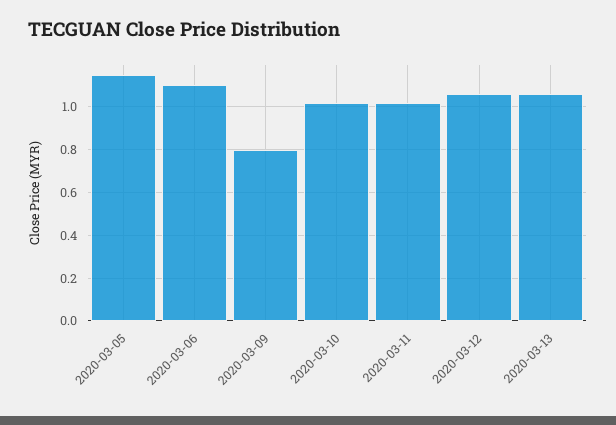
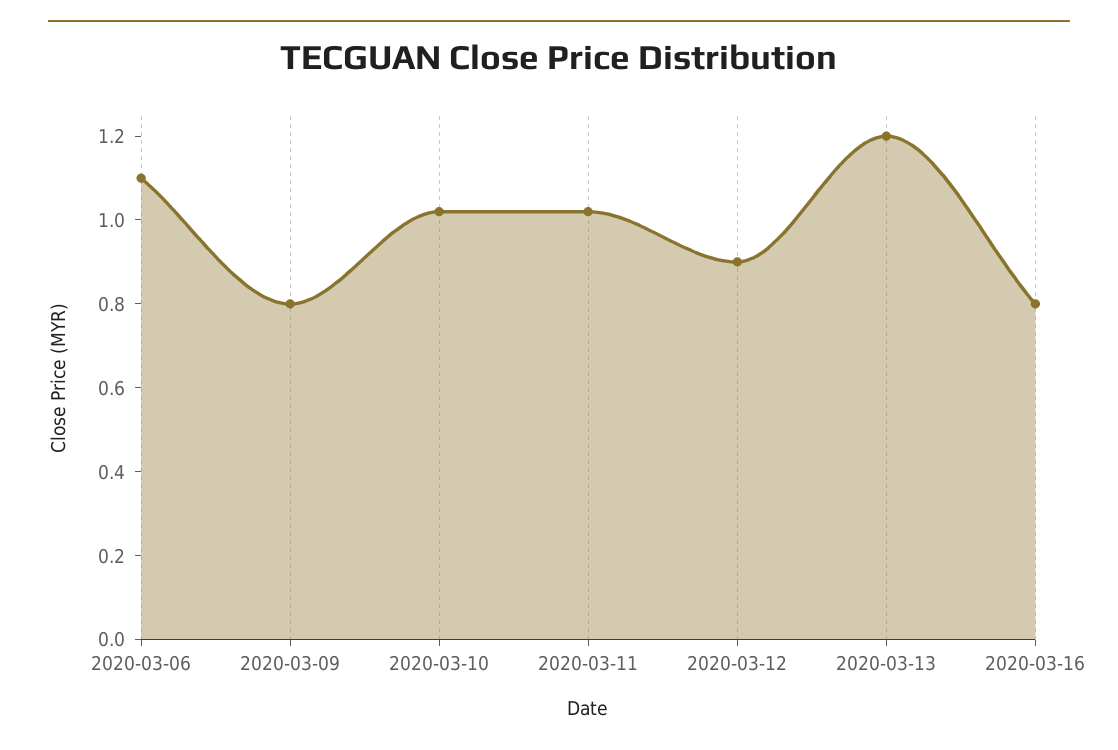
2020-03-05: 1.15 -> none
2020-03-12: 1.05 -> 0.9
2020-03-13: 1.05 -> 1.2
2020-03-16: none -> 0.8

